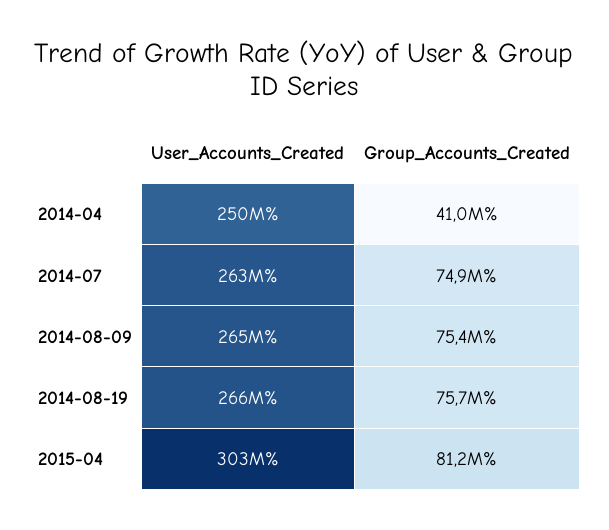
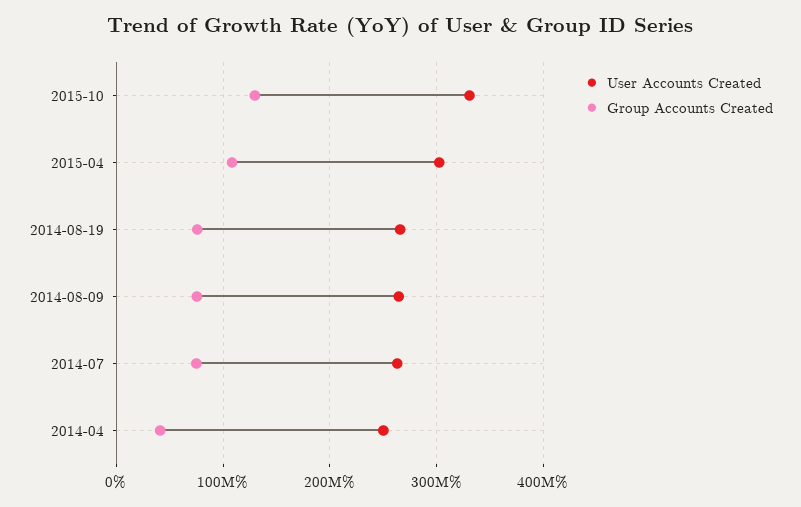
Group_Accounts_Created, 2015-04: 81200000 -> 110000000
User_Accounts_Created, 2015-10: none -> 330000000
Group_Accounts_Created, 2015-10: none -> 130000000

